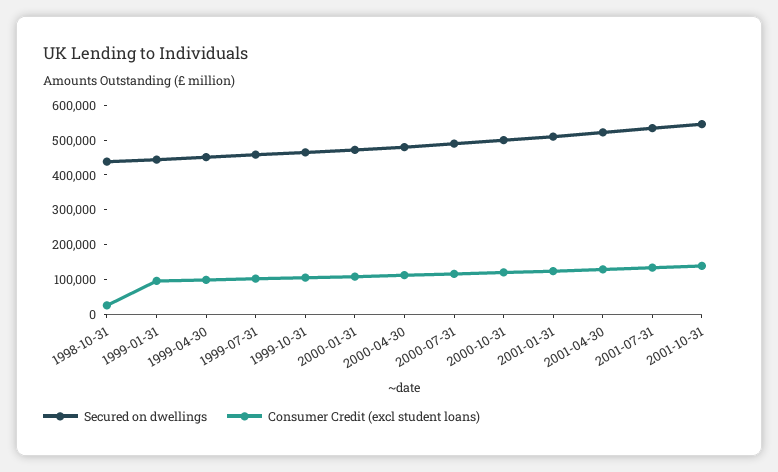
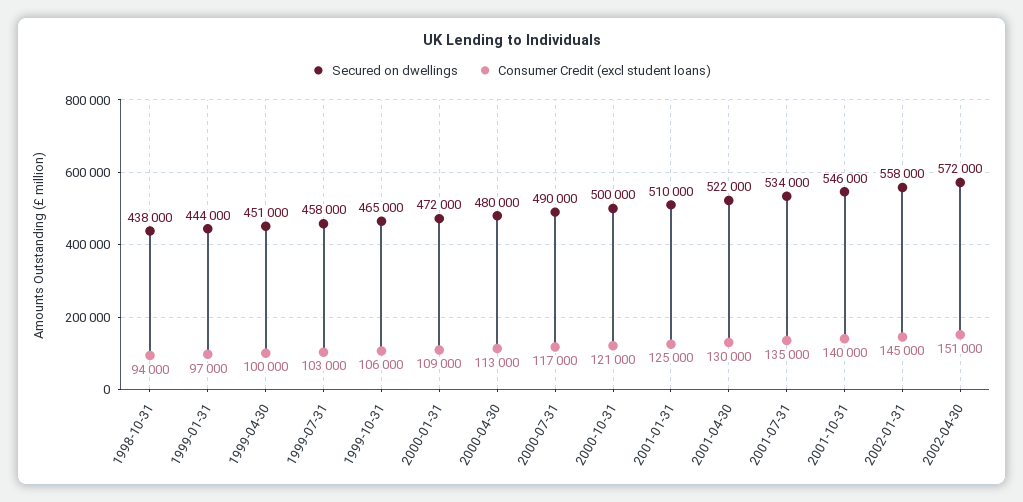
Consumer Credit (excl student loans), 1998-10-31: 25000 -> 94000
Secured on dwellings, 2002-01-31: none -> 558000
Consumer Credit (excl student loans), 2002-01-31: none -> 145000
Secured on dwellings, 2002-04-30: none -> 572000
Consumer Credit (excl student loans), 2002-04-30: none -> 151000

